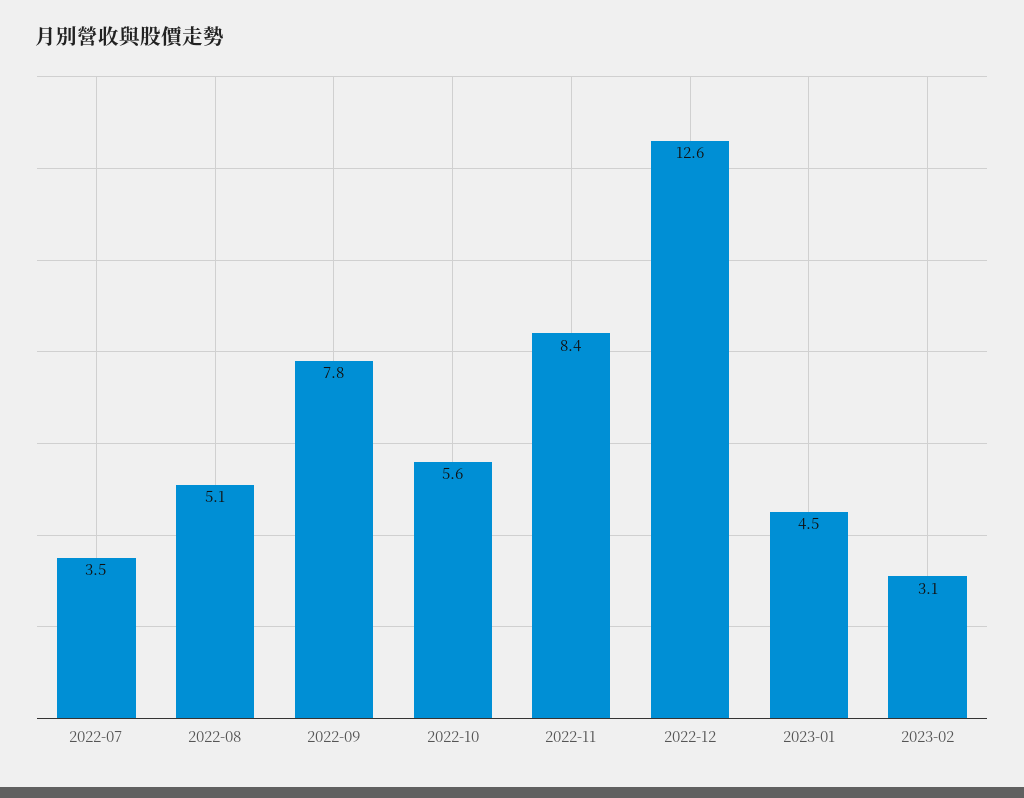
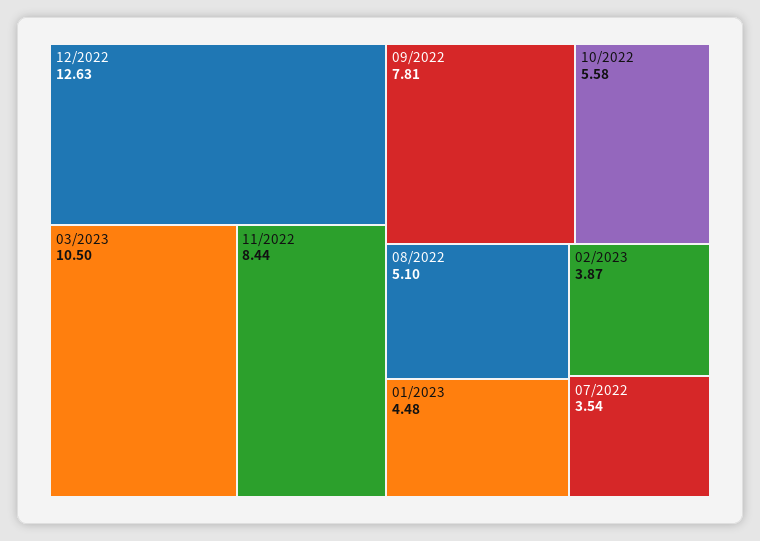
2023-02: 3.1 -> 3.87
03/2023: none -> 10.5

